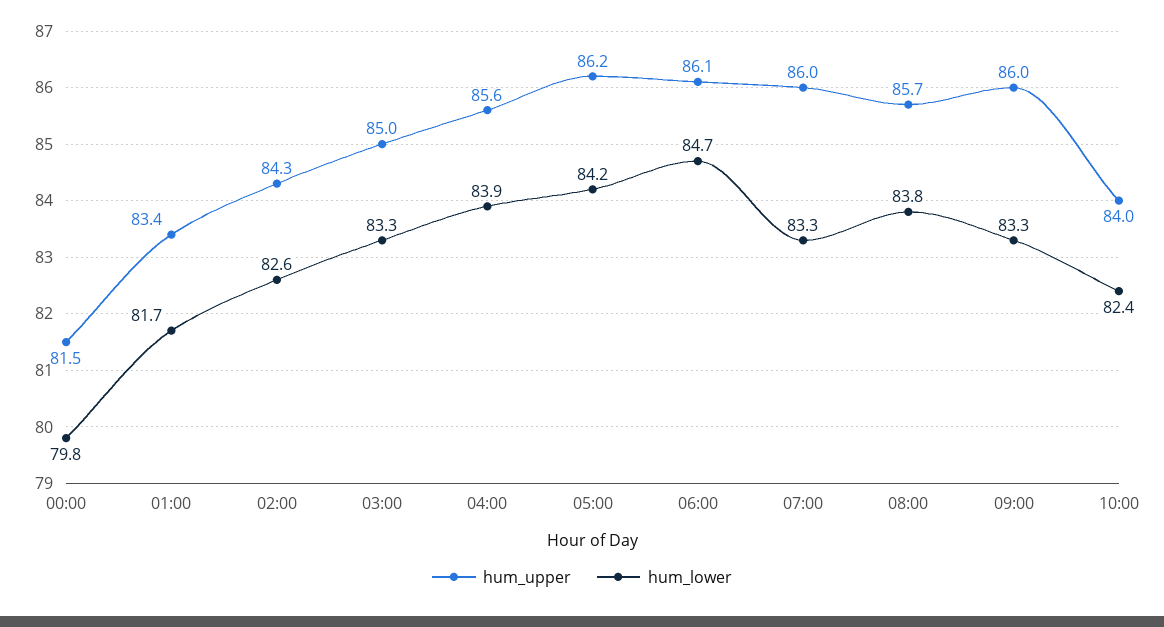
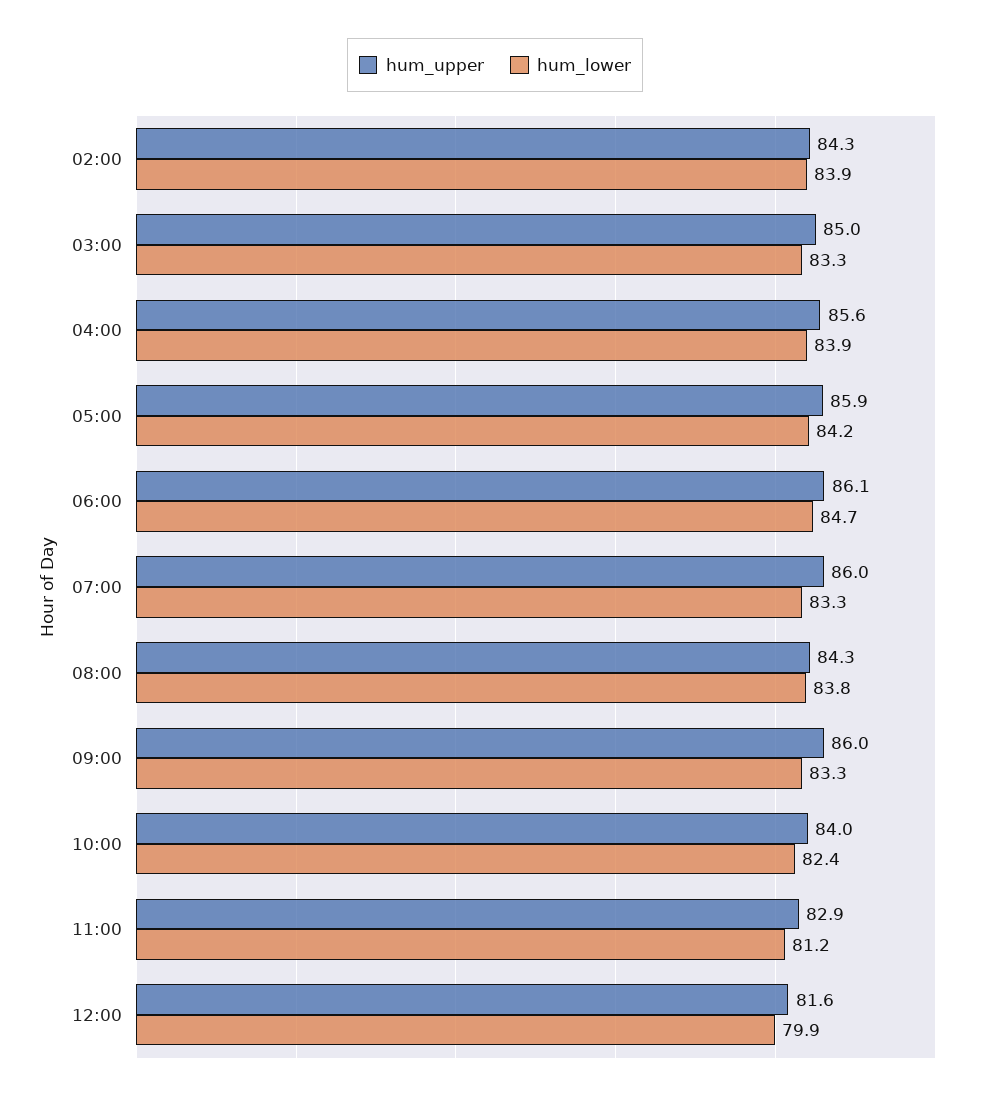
hum_upper, 00:00: 81.5 -> none
hum_lower, 00:00: 79.8 -> none
hum_upper, 01:00: 83.4 -> none
hum_lower, 01:00: 81.7 -> none
hum_lower, 02:00: 82.6 -> 83.9
hum_upper, 05:00: 86.2 -> 85.9
hum_upper, 08:00: 85.7 -> 84.3
hum_upper, 11:00: none -> 82.9
hum_lower, 11:00: none -> 81.2
hum_upper, 12:00: none -> 81.6
hum_lower, 12:00: none -> 79.9

